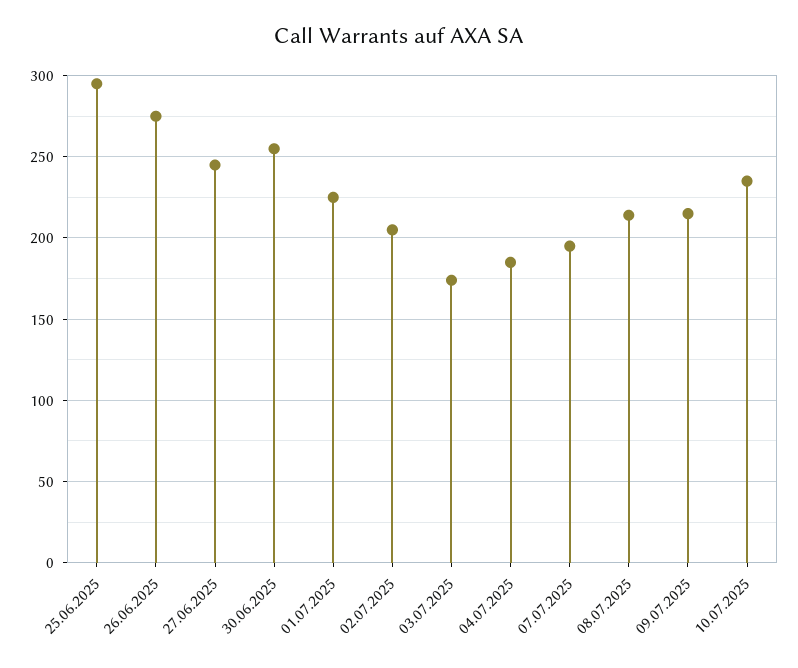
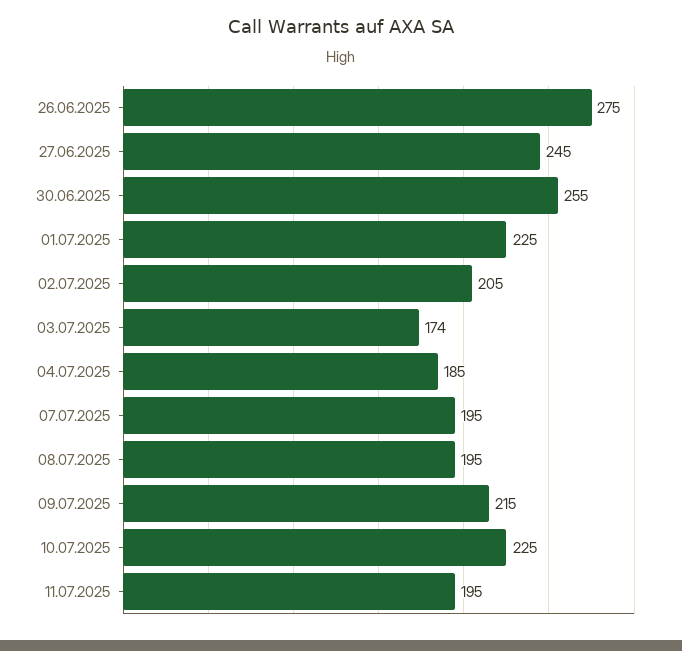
25.06.2025: 295 -> none
08.07.2025: 215 -> 195
10.07.2025: 235 -> 225
11.07.2025: none -> 195

